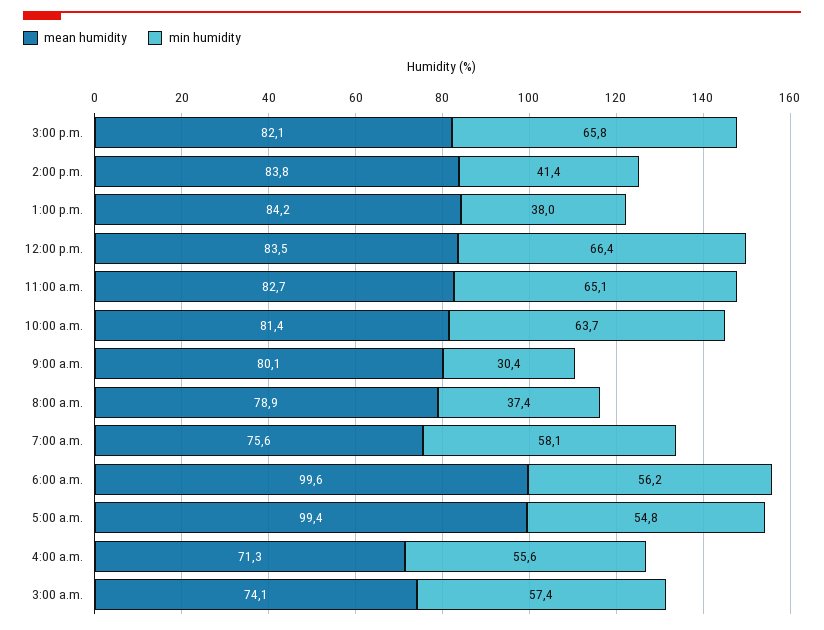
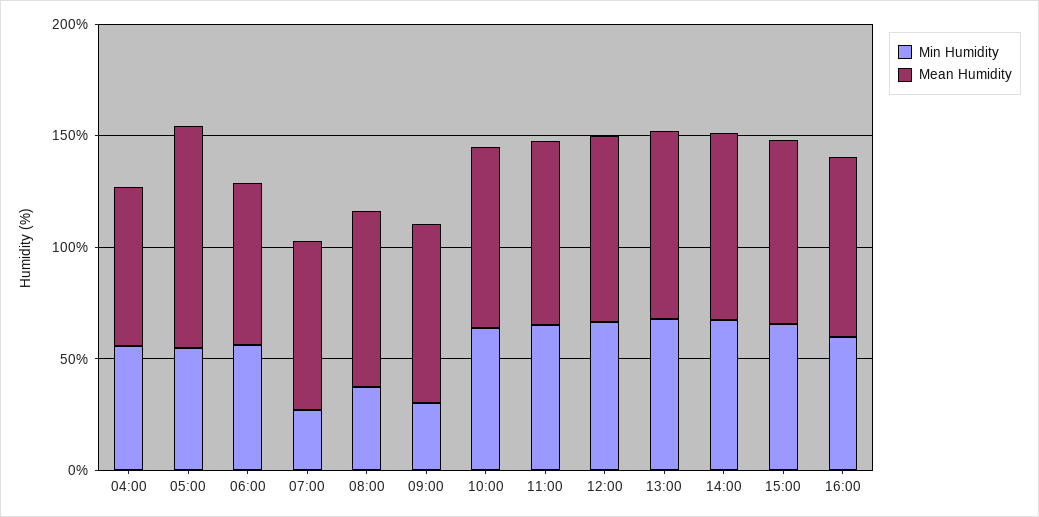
min humidity, 2:00 p.m.: 41.4 -> 70
min humidity, 1:00 p.m.: 38 -> 70
min humidity, 7:00 a.m.: 58.1 -> 30
mean humidity, 6:00 a.m.: 99.6 -> 70
mean humidity, 3:00 a.m.: 74.1 -> none
min humidity, 3:00 a.m.: 57.4 -> none
min humidity, 16:00: none -> 60
mean humidity, 16:00: none -> 80

